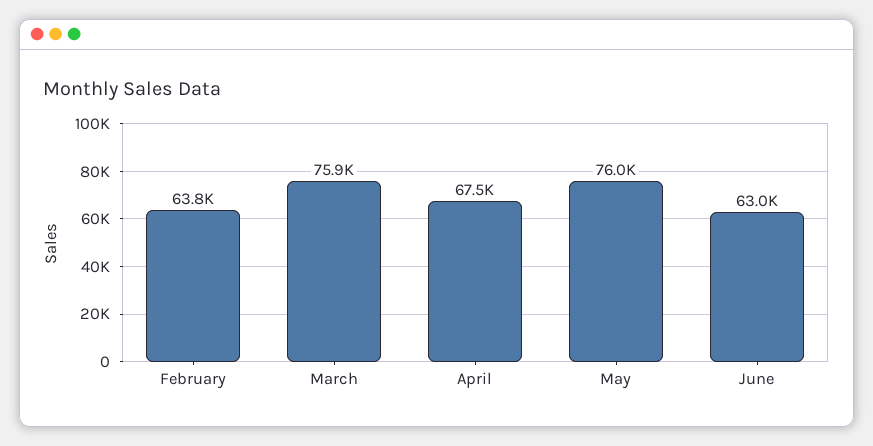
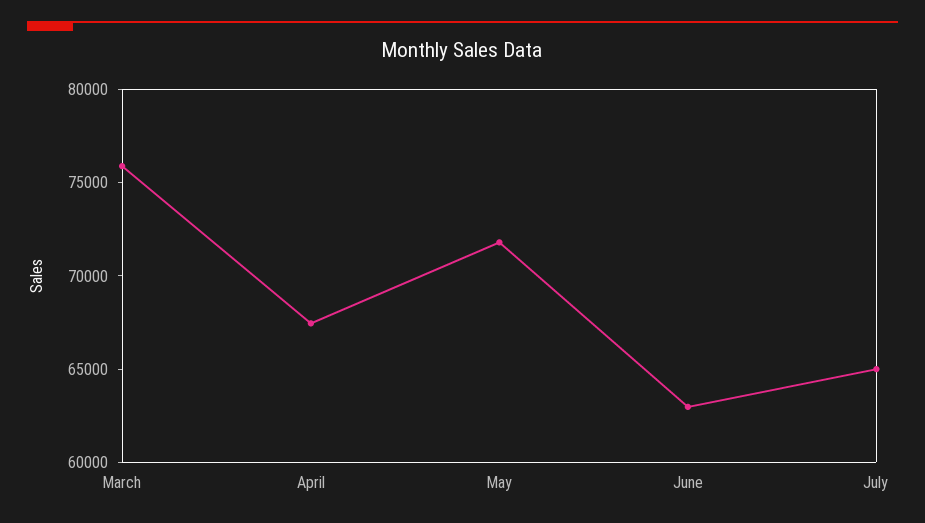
February: 63800 -> none
May: 76000 -> 72000
July: none -> 65000

